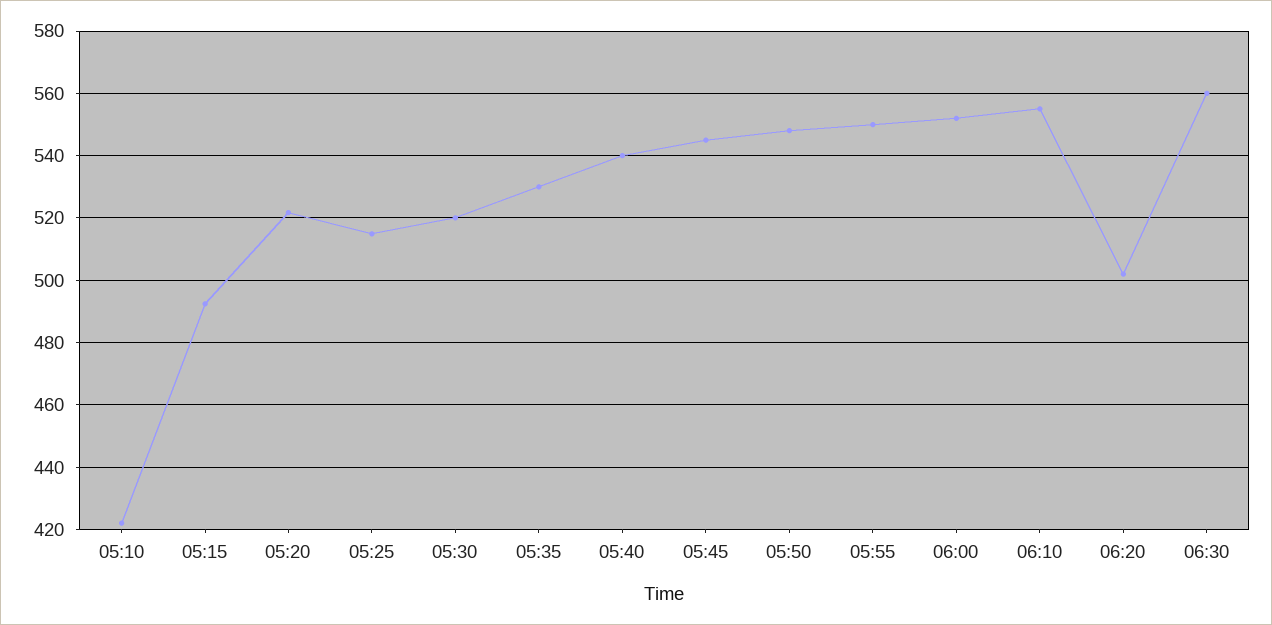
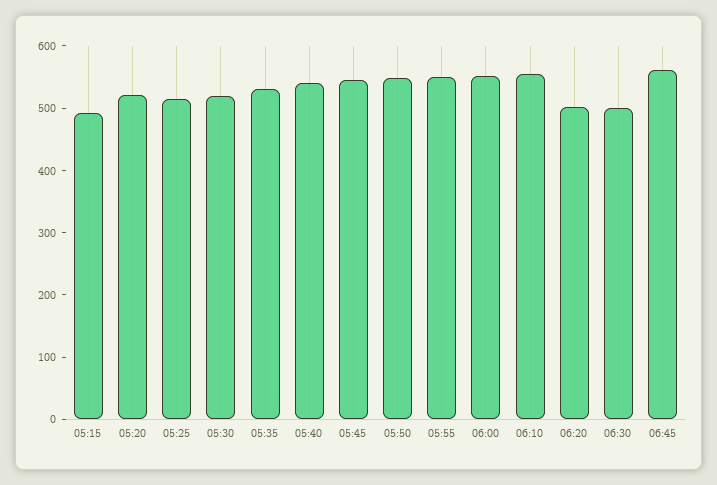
05:10: 422 -> none
06:30: 560 -> 500
06:45: none -> 560

